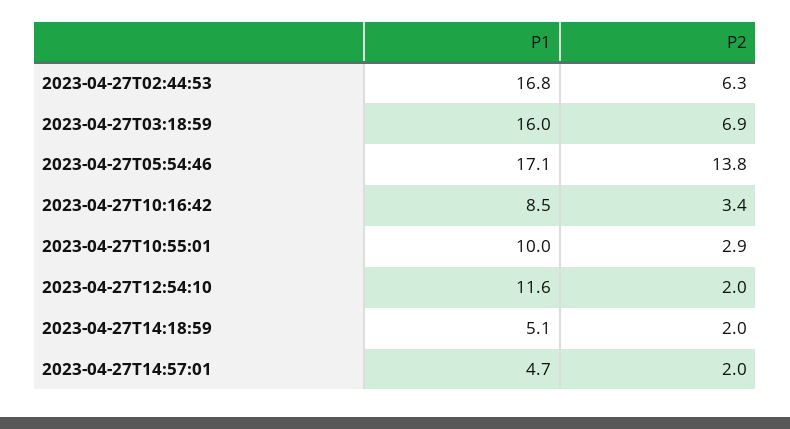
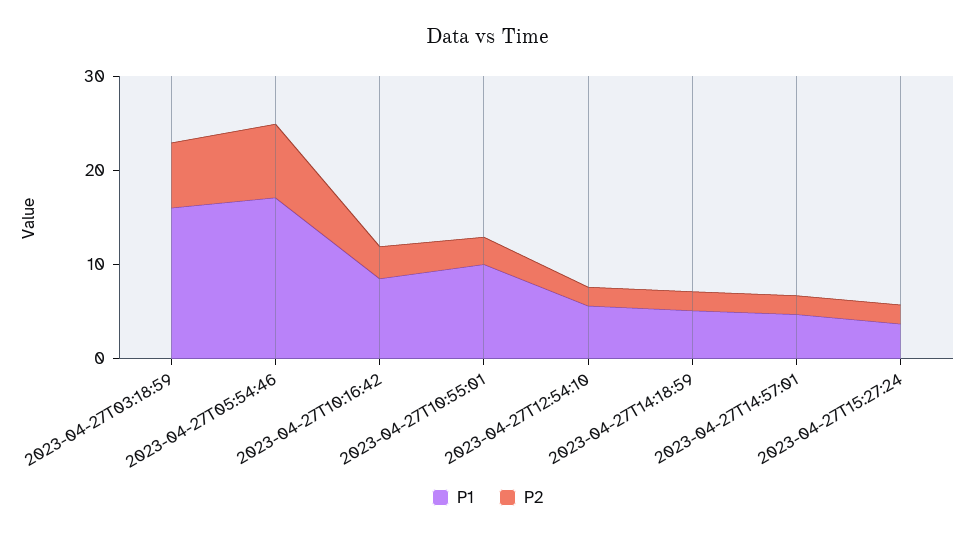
P1, 2023-04-27T02:44:53: 16.8 -> none
P2, 2023-04-27T02:44:53: 6.3 -> none
P2, 2023-04-27T05:54:46: 13.8 -> 8
P1, 2023-04-27T12:54:10: 11.6 -> 6
P1, 2023-04-27T15:27:24: none -> 4
P2, 2023-04-27T15:27:24: none -> 2

